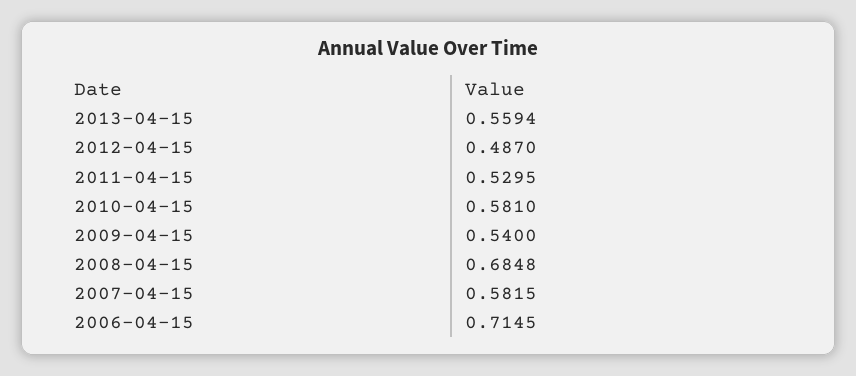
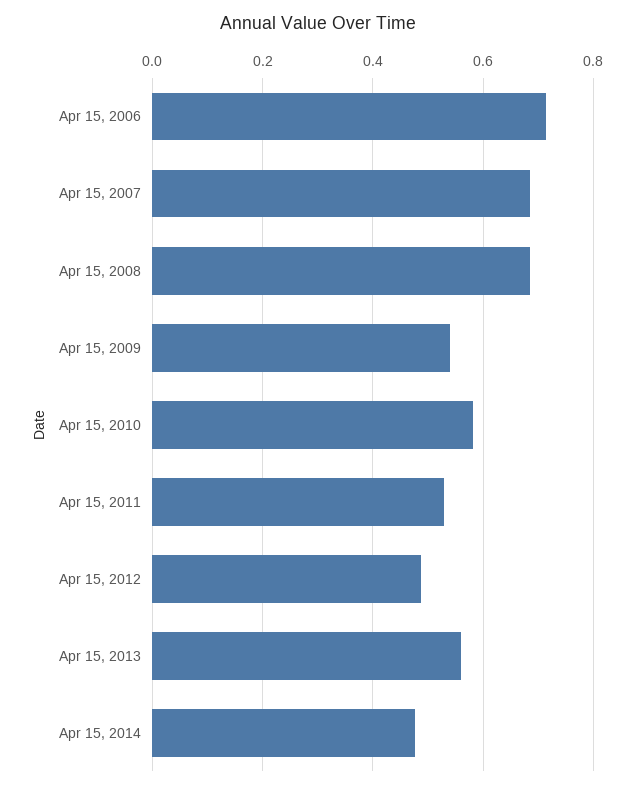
2007-04-15: 0.5815 -> 0.68
Apr 15, 2014: none -> 0.48

